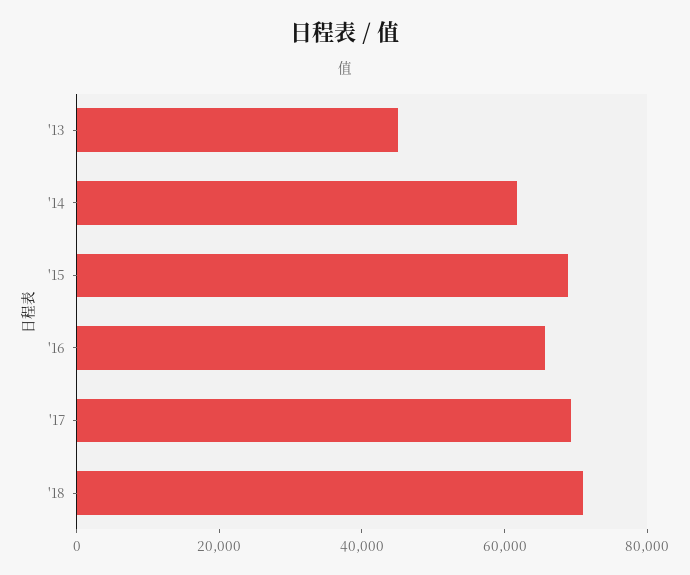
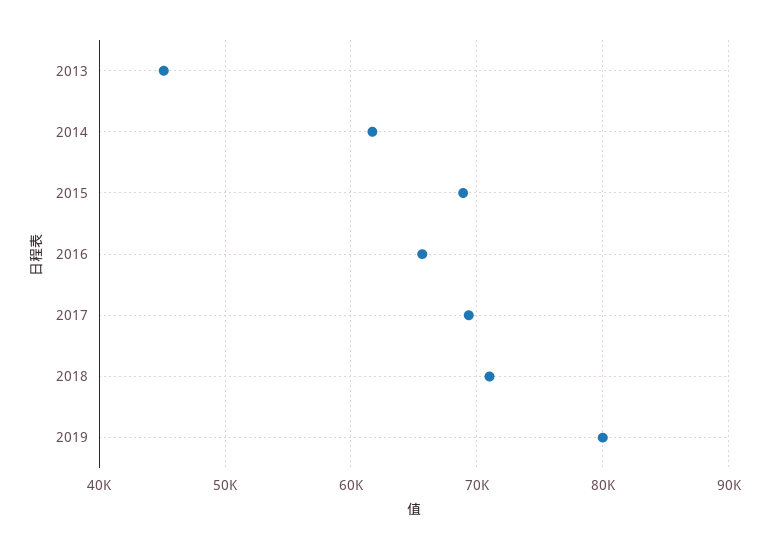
2019: none -> 80000

